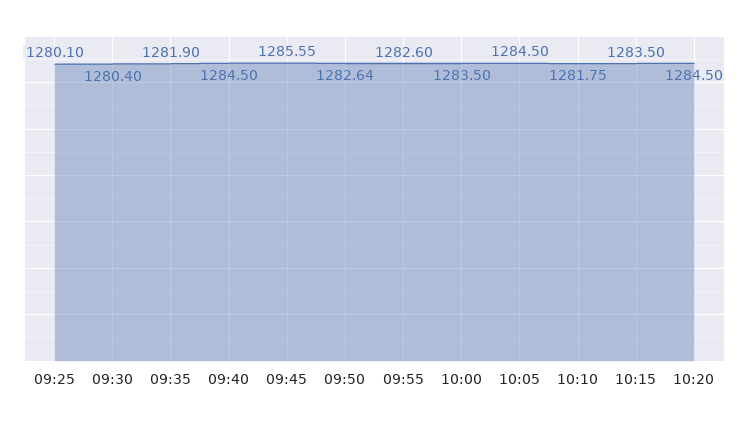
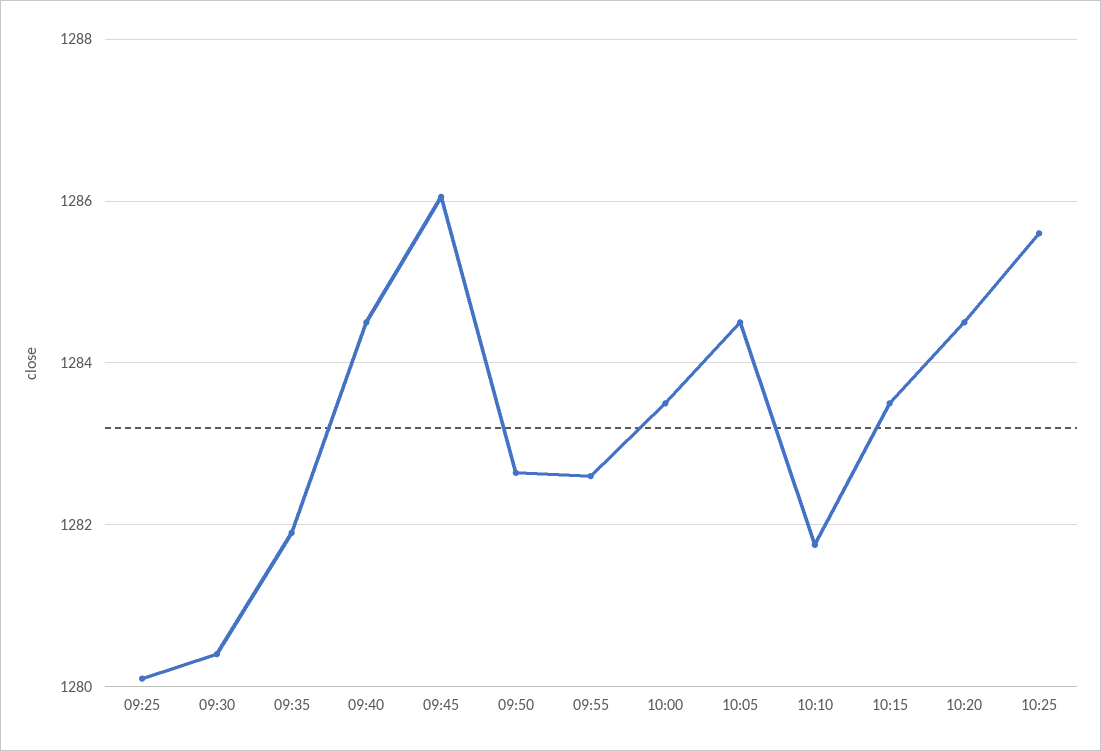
09:45: 1285.55 -> 1286
10:25: none -> 1285.6

